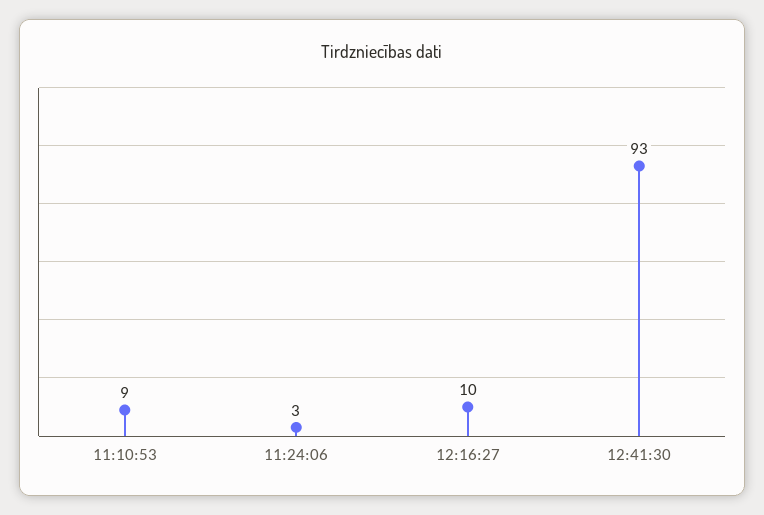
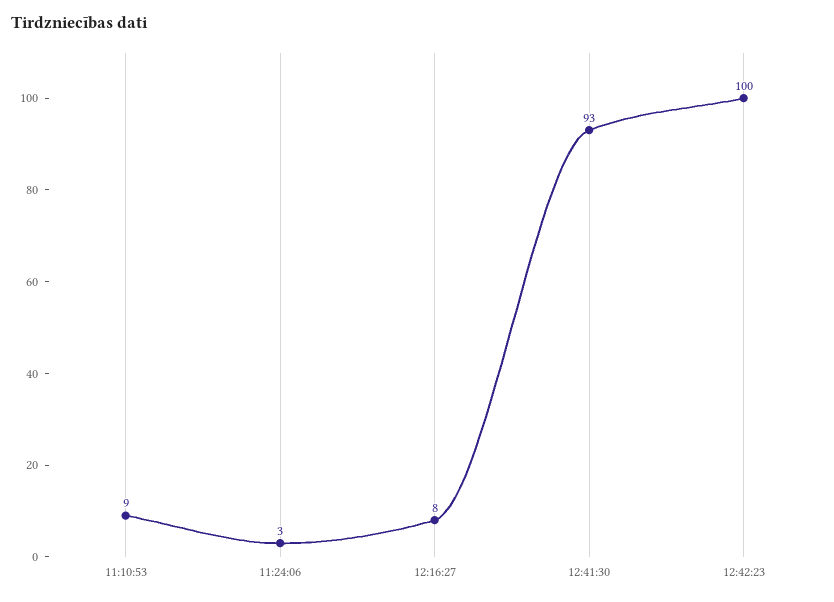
12:16:27: 10 -> 8
12:42:23: none -> 100

